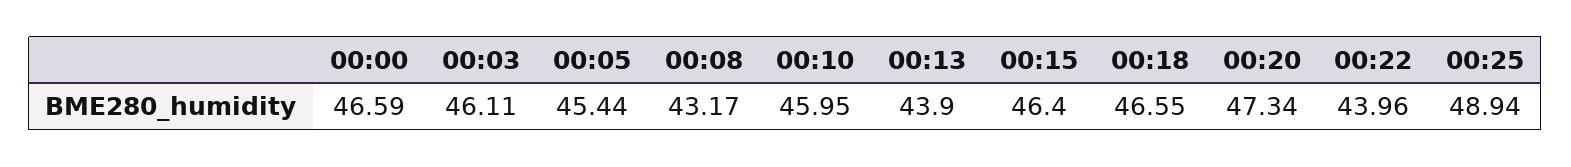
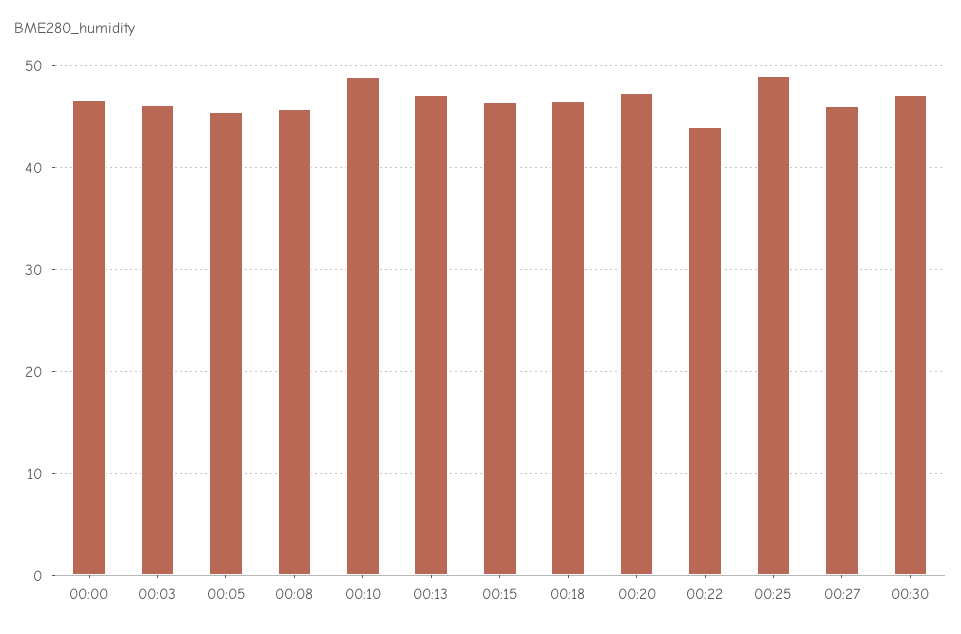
00:08: 43.17 -> 46
00:10: 45.95 -> 49
00:13: 43.9 -> 47
00:27: none -> 46
00:30: none -> 47

